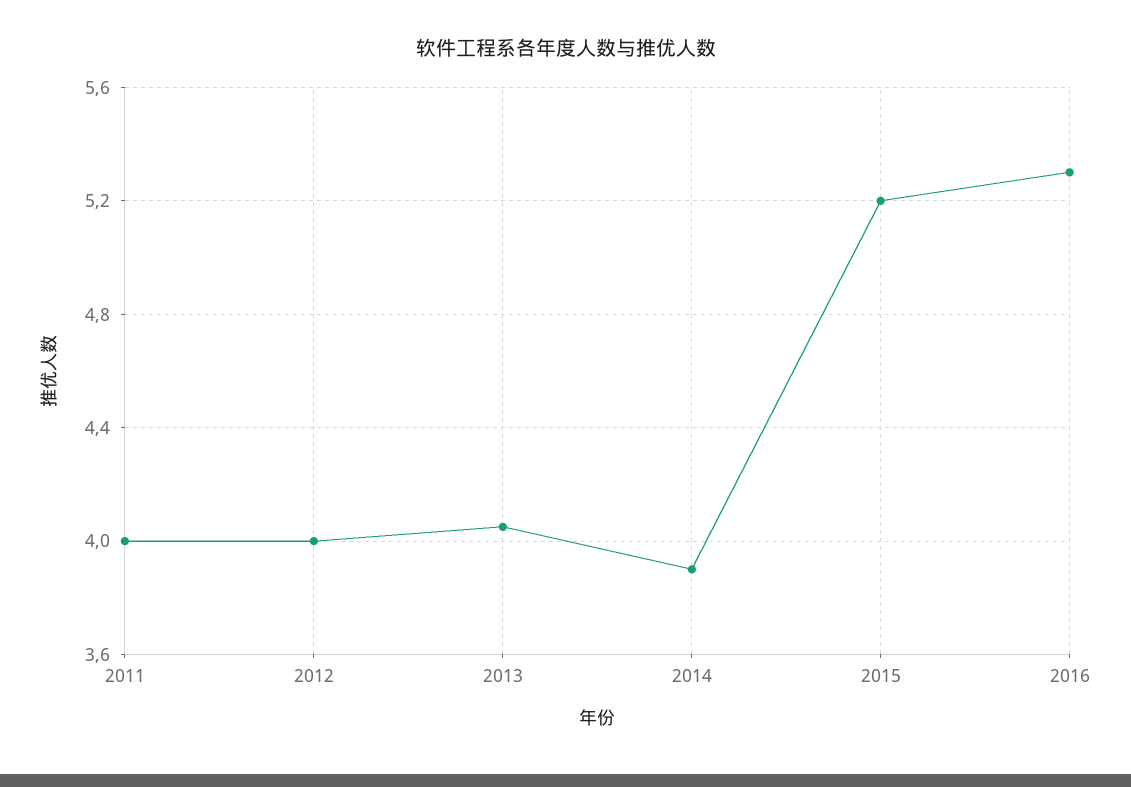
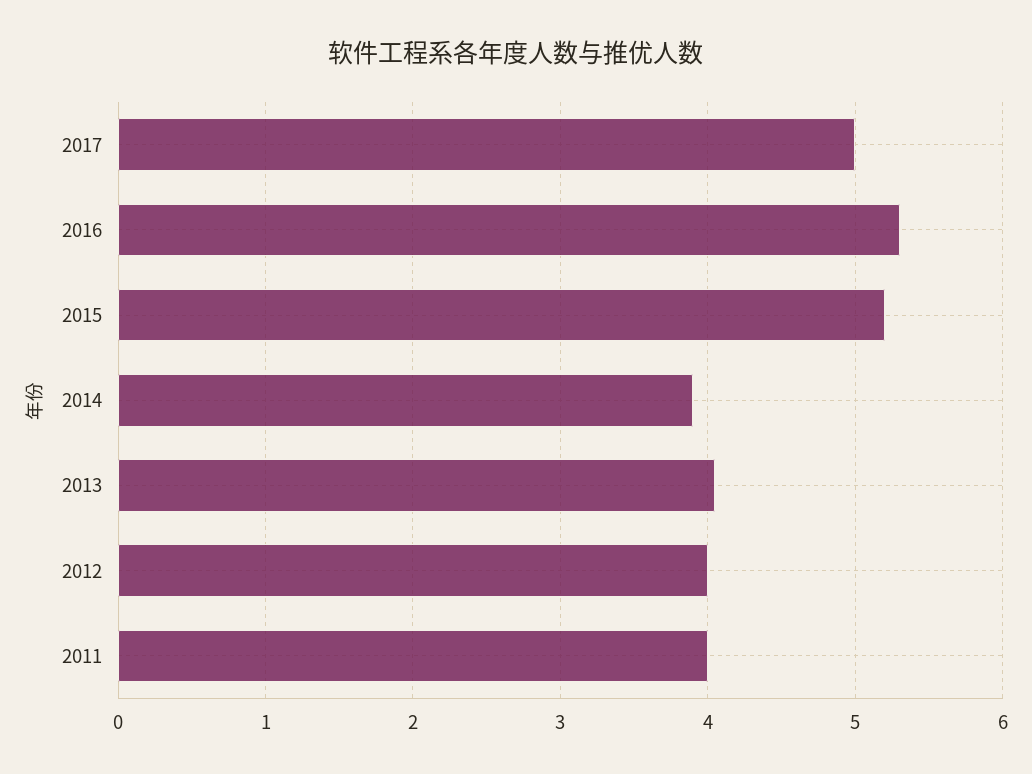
2017: none -> 5

